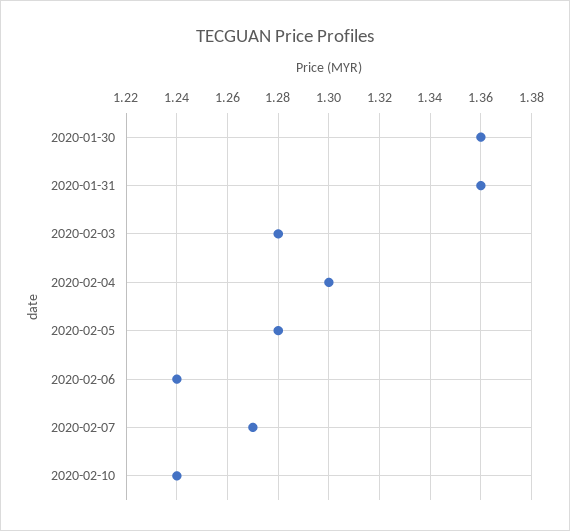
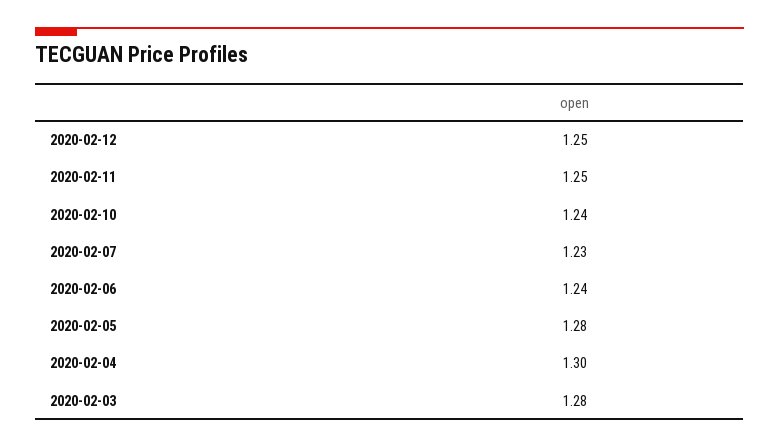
2020-01-30: 1.36 -> none
2020-01-31: 1.36 -> none
2020-02-07: 1.27 -> 1.23
2020-02-12: none -> 1.25
2020-02-11: none -> 1.25

